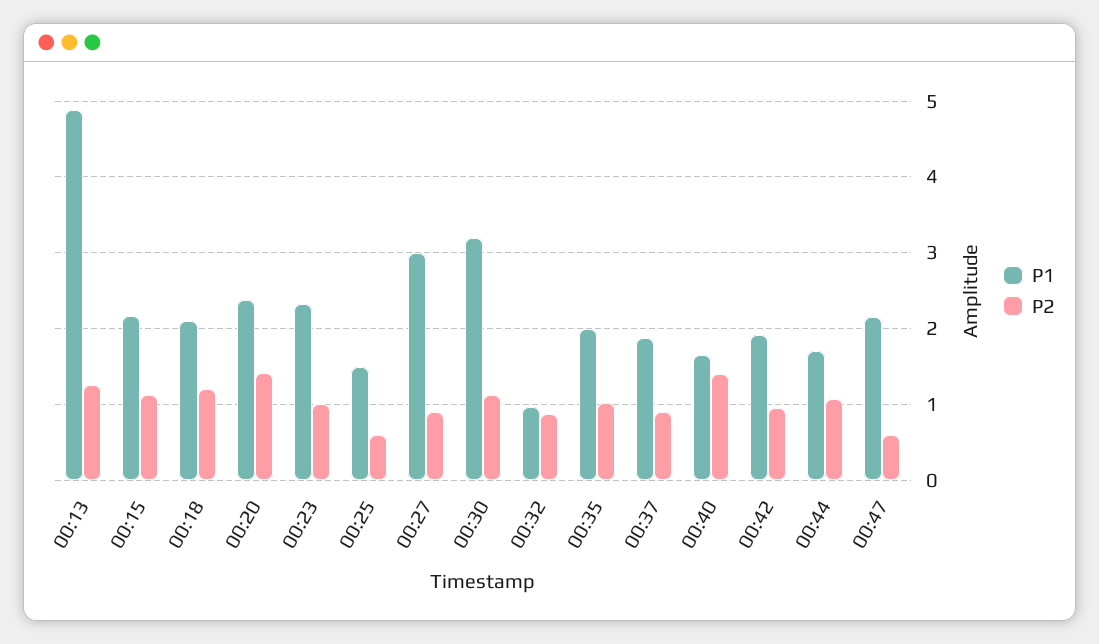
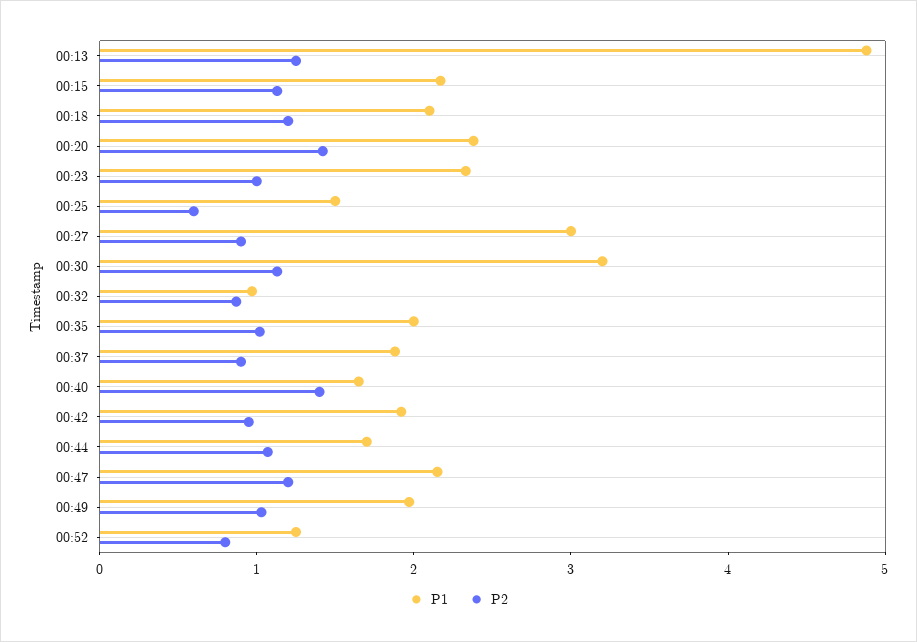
P2, 00:47: 0.6 -> 1.2
P1, 00:49: none -> 2
P2, 00:49: none -> 1
P1, 00:52: none -> 1.2
P2, 00:52: none -> 0.8

